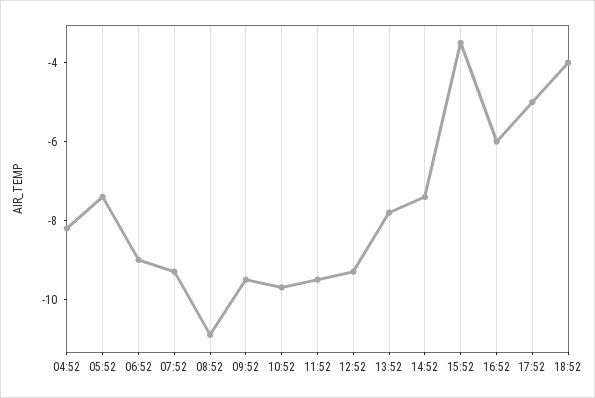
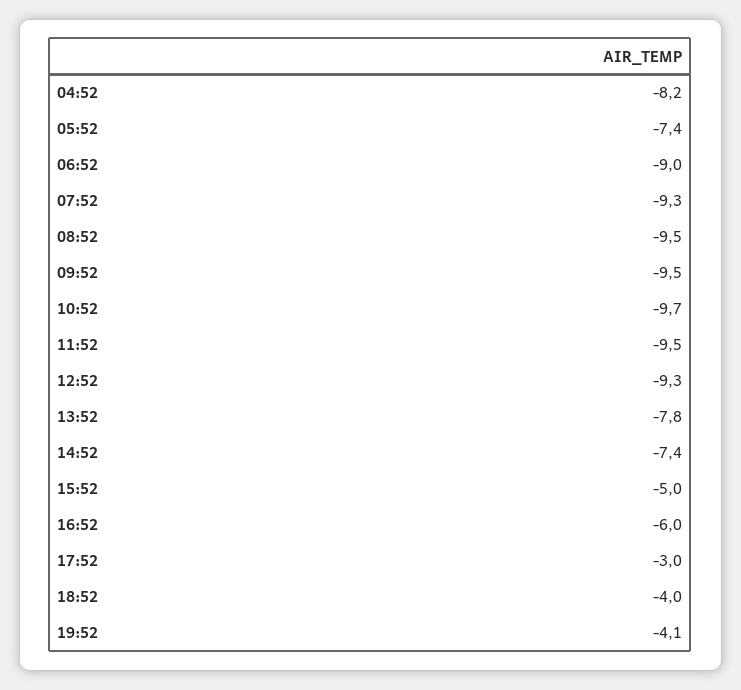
08:52: -11 -> -9.5
15:52: -3.5 -> -5
17:52: -5 -> -3
19:52: none -> -4.1

